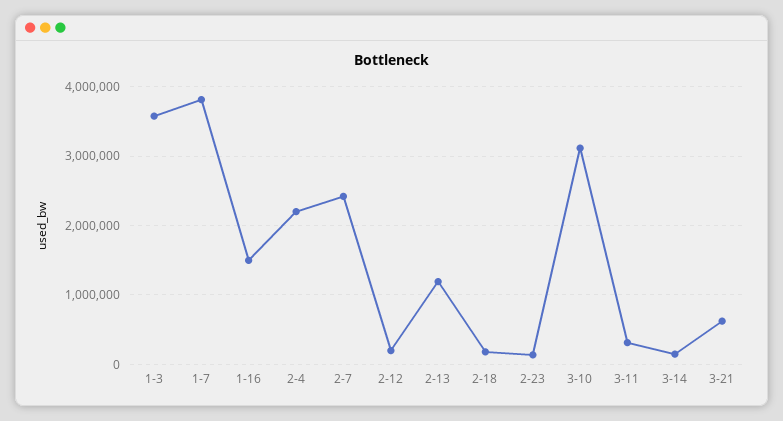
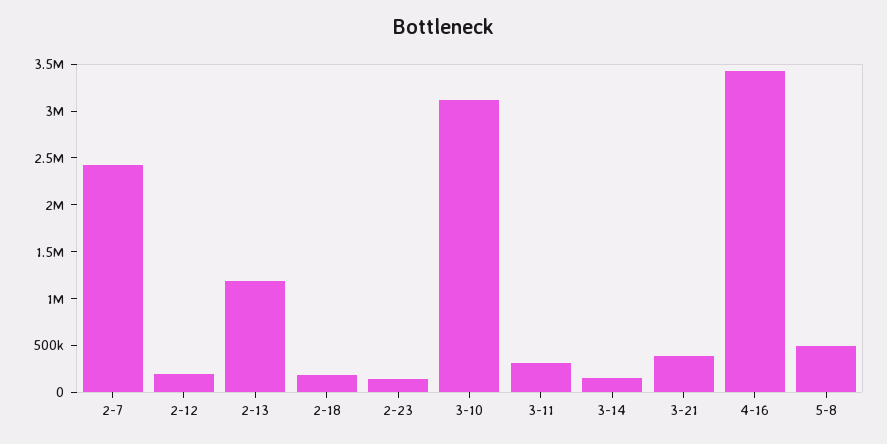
1-3: 3600000 -> none
1-7: 3800000 -> none
1-16: 1500000 -> none
2-4: 2200000 -> none
3-21: 600000 -> 400000
4-16: none -> 3400000
5-8: none -> 500000

